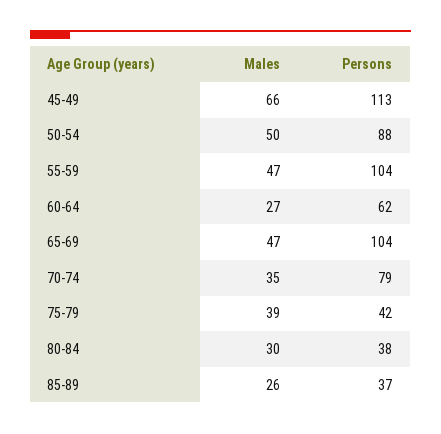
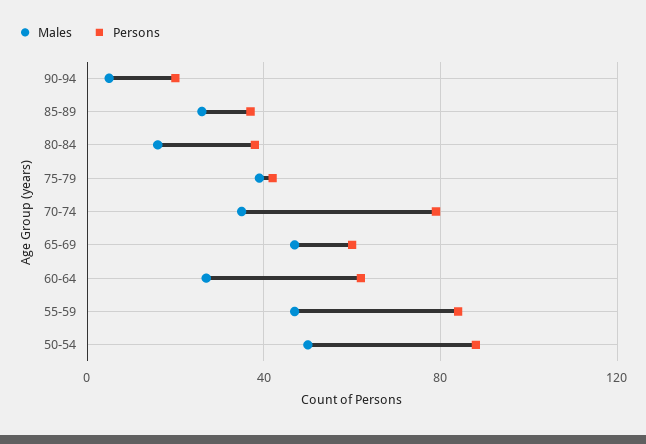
Males, 45-49: 66 -> none
Persons, 45-49: 113 -> none
Persons, 55-59: 104 -> 85
Persons, 65-69: 104 -> 60
Males, 80-84: 30 -> 15
Males, 90-94: none -> 5
Persons, 90-94: none -> 20

